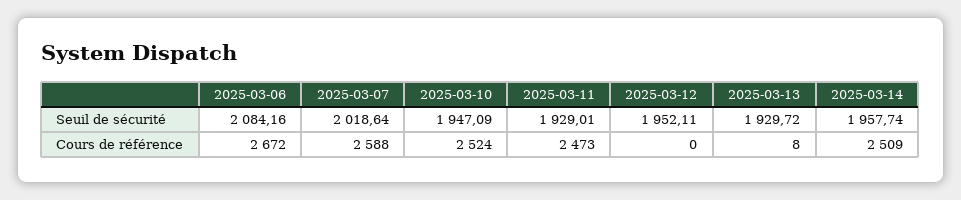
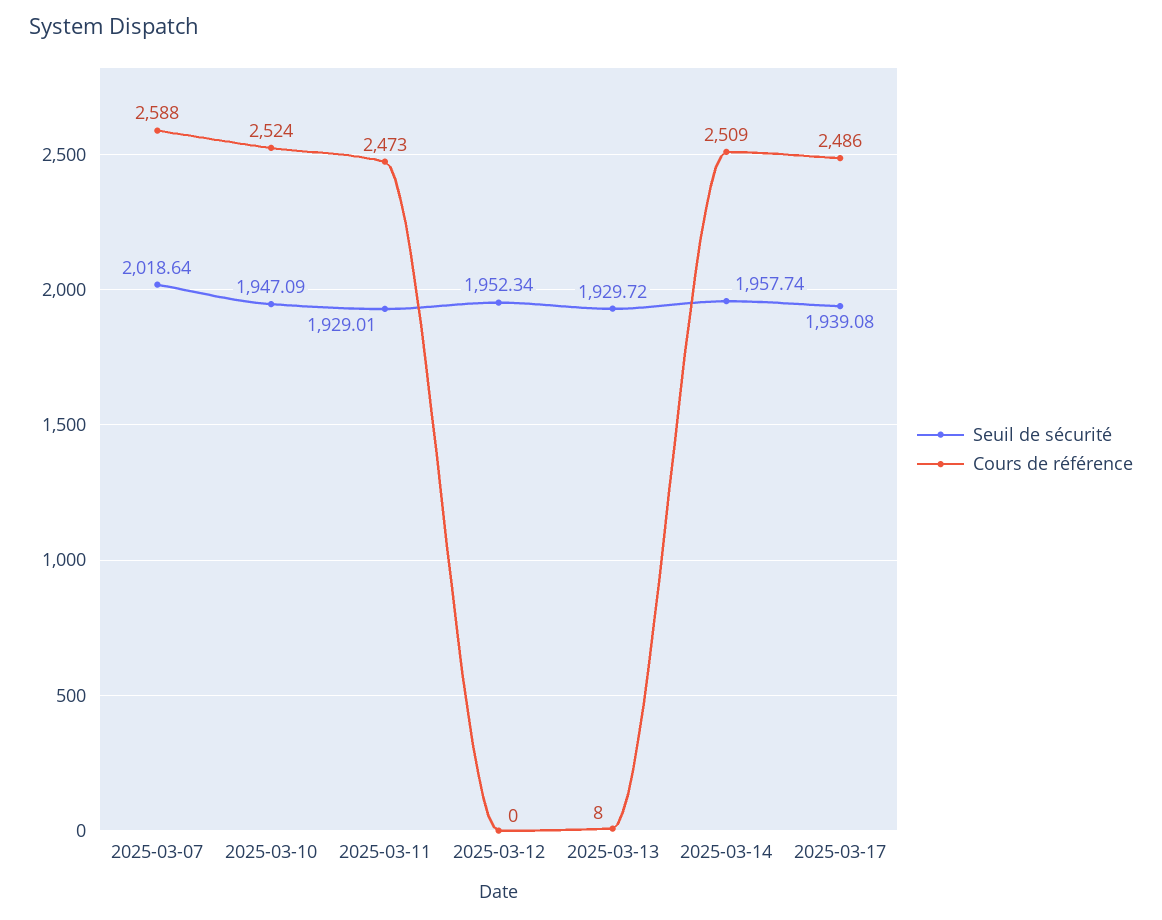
Seuil de sécurité, 2025-03-06: 2084.16 -> none
Seuil de sécurité, 2025-03-12: 1952.11 -> 1952.34
Cours de référence, 2025-03-06: 2672 -> none
Seuil de sécurité, 2025-03-17: none -> 1939.08
Cours de référence, 2025-03-17: none -> 2486

